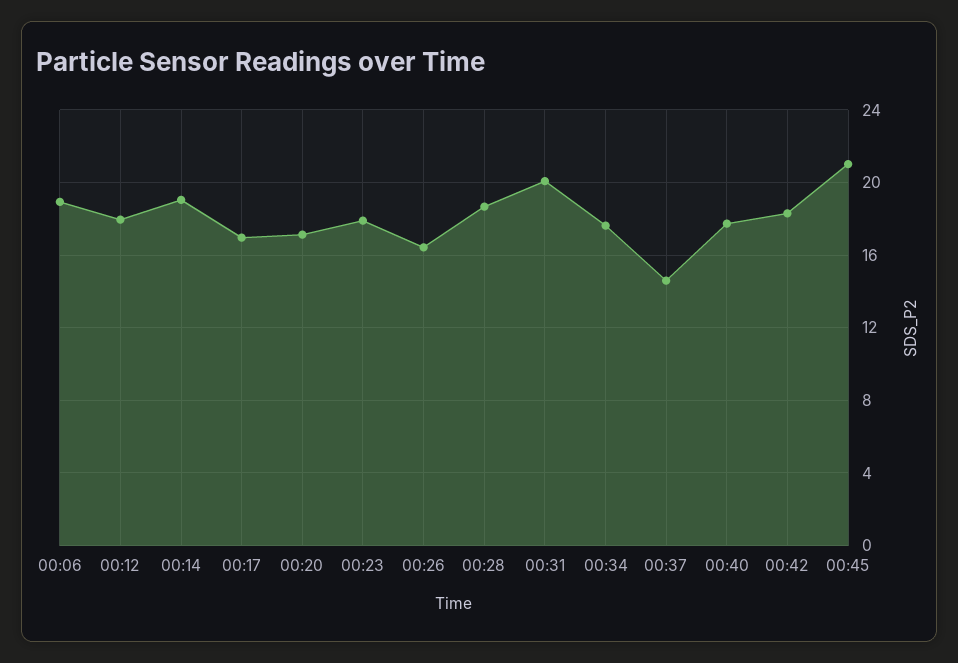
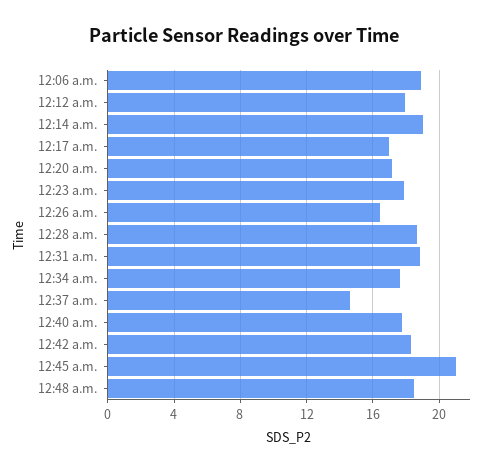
00:31: 20 -> 19
12:48 a.m.: none -> 18.5

